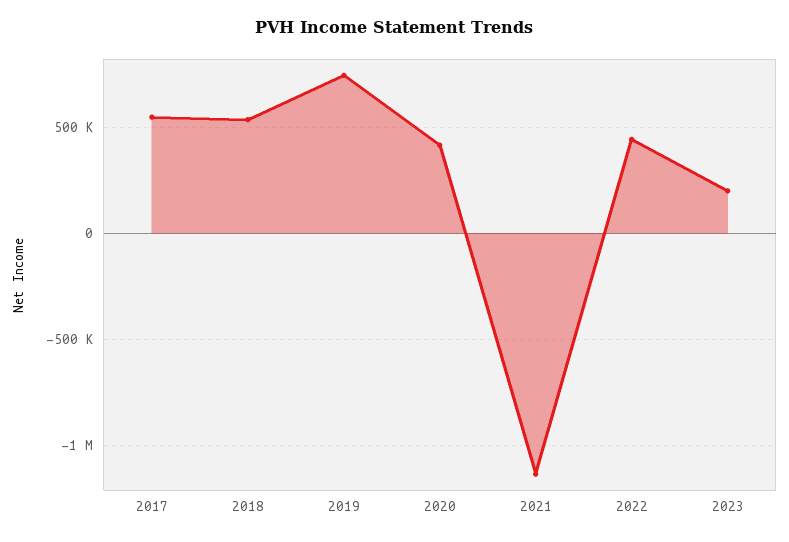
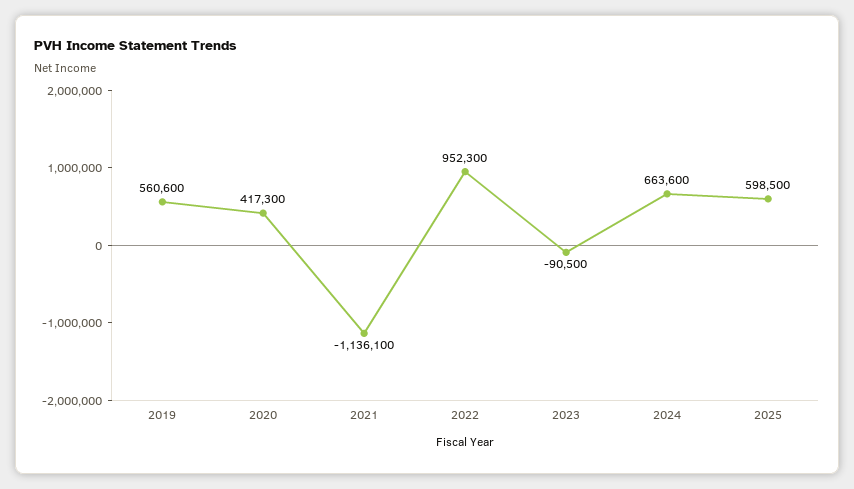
2017: 550000 -> none
2018: 550000 -> none
2019: 750000 -> 560600
2022: 450000 -> 952300
2023: 200000 -> -90500
2024: none -> 663600
2025: none -> 598500

